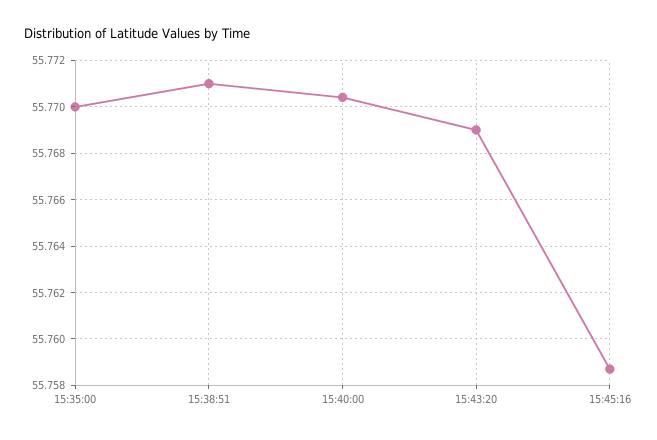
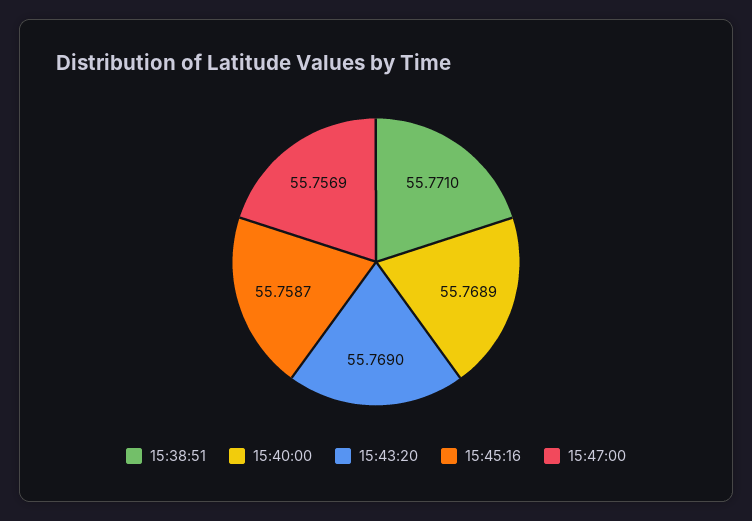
15:35:00: 55.77 -> none
15:40:00: 55.7705 -> 55.7689
15:47:00: none -> 55.7569

